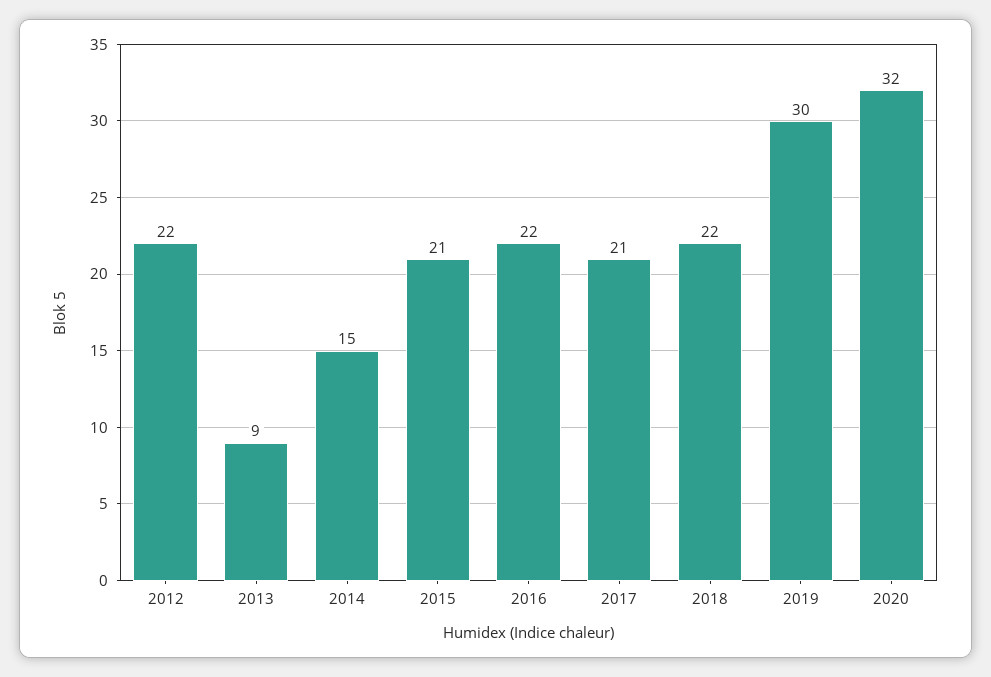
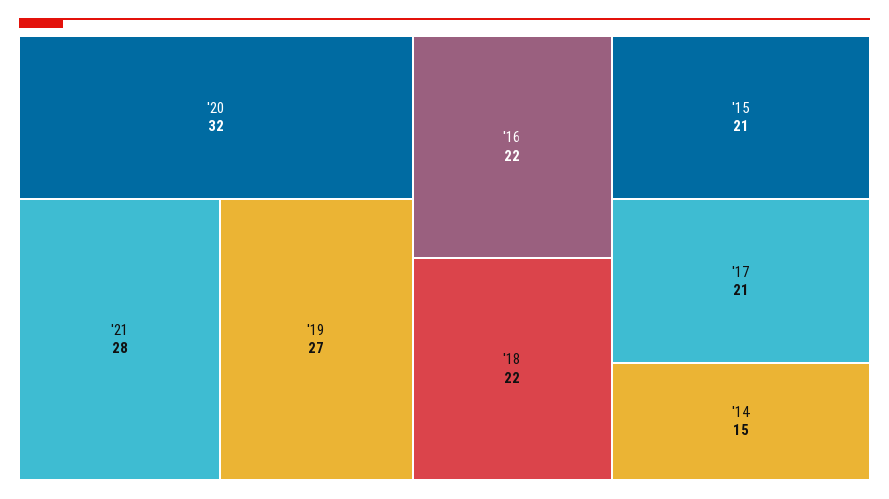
2012: 22 -> none
2013: 9 -> none
2019: 30 -> 27
'21: none -> 28

